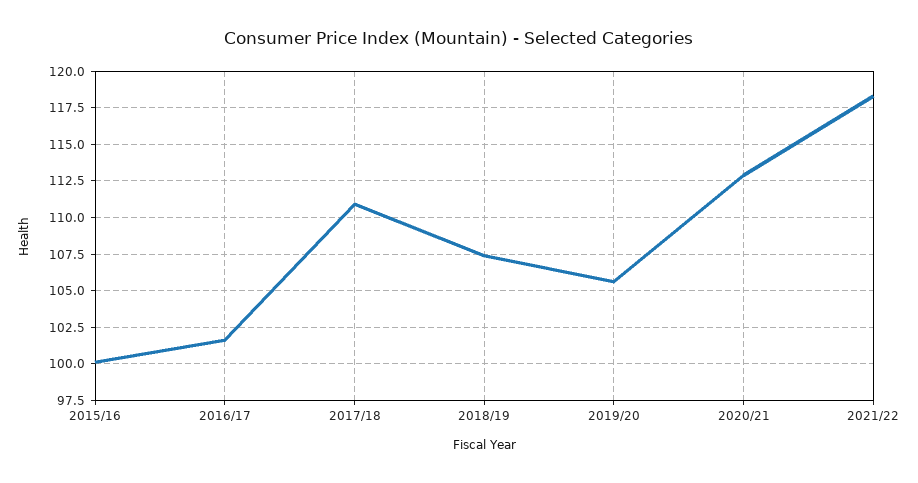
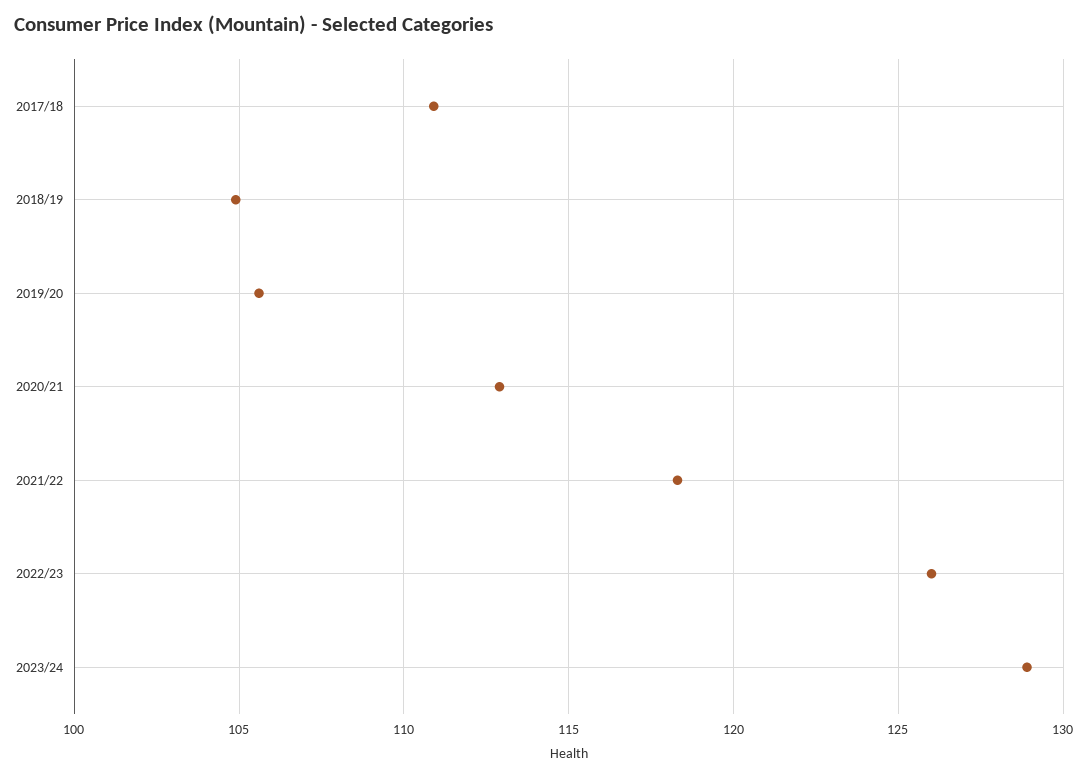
2015/16: 100 -> none
2016/17: 101.5 -> none
2018/19: 107.5 -> 105
2022/23: none -> 126
2023/24: none -> 129

